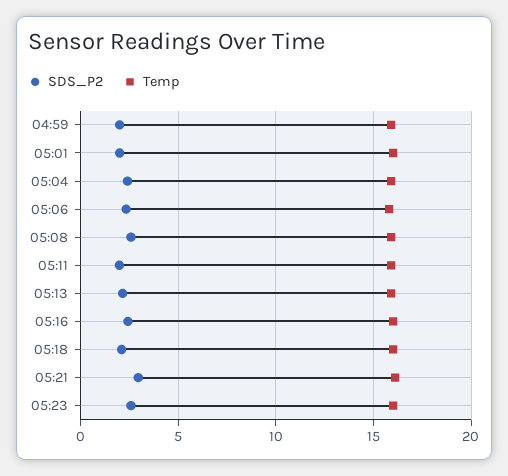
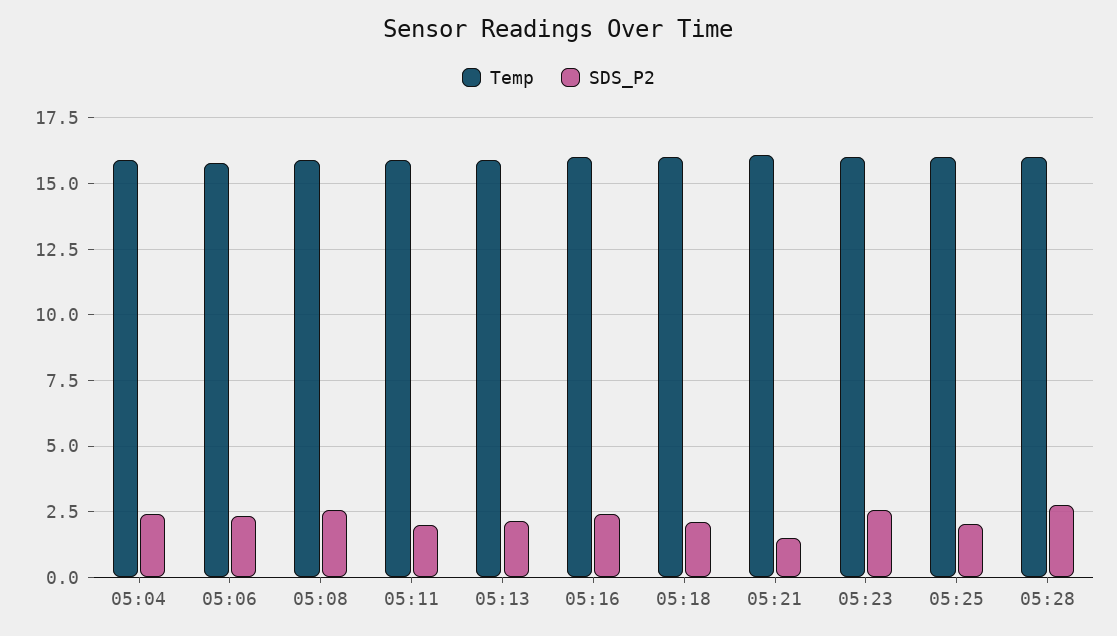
SDS_P2, 04:59: 2 -> none
Temp, 04:59: 16 -> none
SDS_P2, 05:01: 2 -> none
Temp, 05:01: 16 -> none
SDS_P2, 05:21: 3 -> 1.5
Temp, 05:25: none -> 16
SDS_P2, 05:25: none -> 2
Temp, 05:28: none -> 16
SDS_P2, 05:28: none -> 2.75

